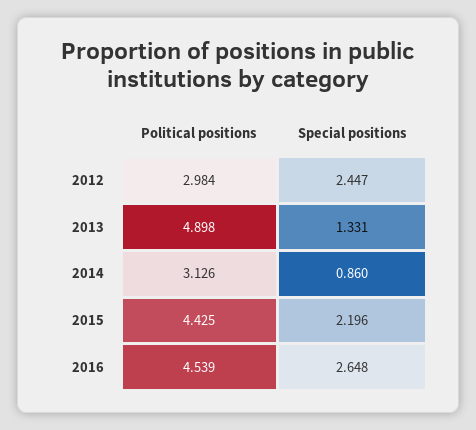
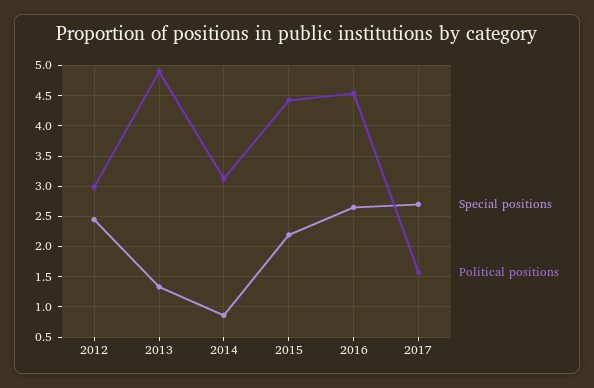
Special positions, 2017: none -> 2.7
Political positions, 2017: none -> 1.6

